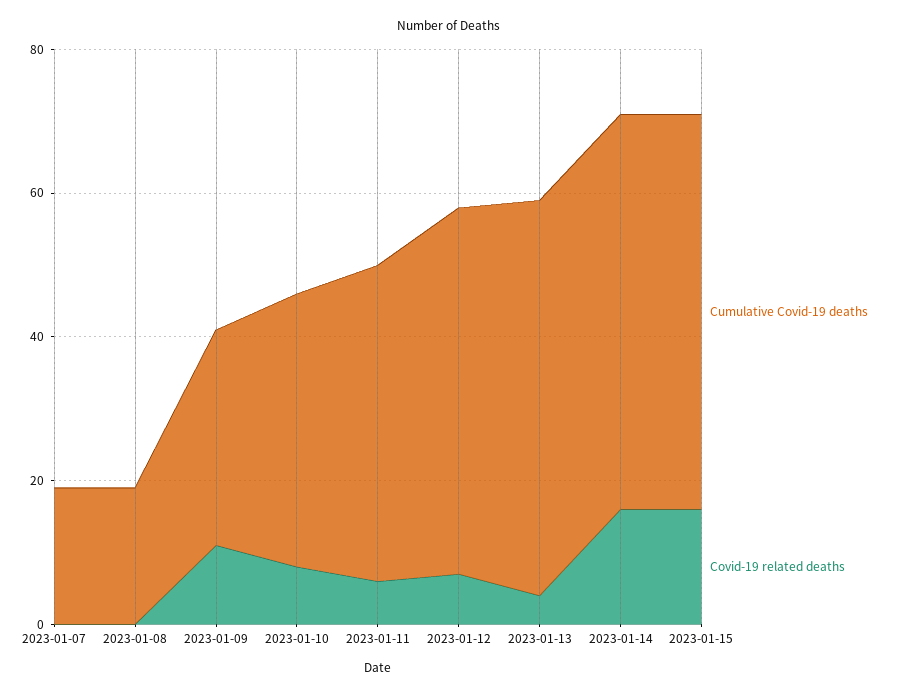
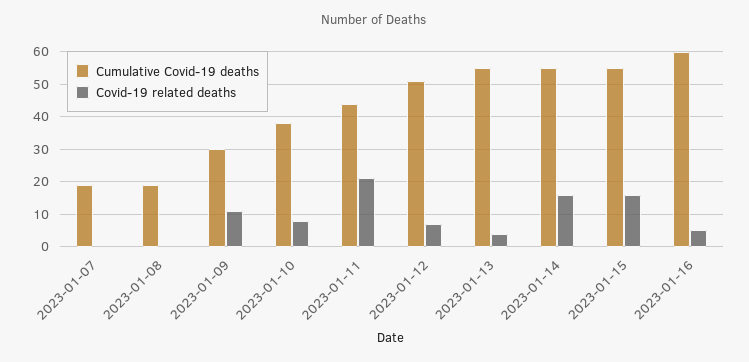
Covid-19 related deaths, 2023-01-11: 5 -> 20
Cumulative Covid-19 deaths, 2023-01-16: none -> 60
Covid-19 related deaths, 2023-01-16: none -> 5

